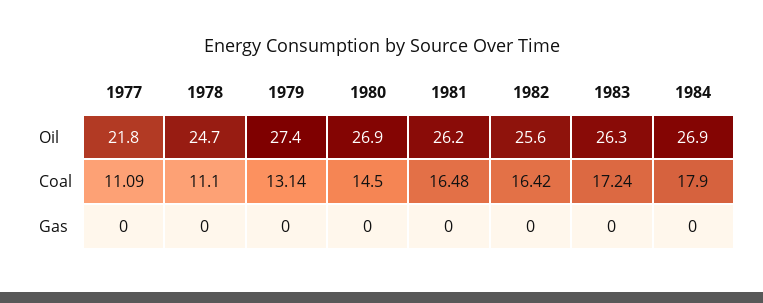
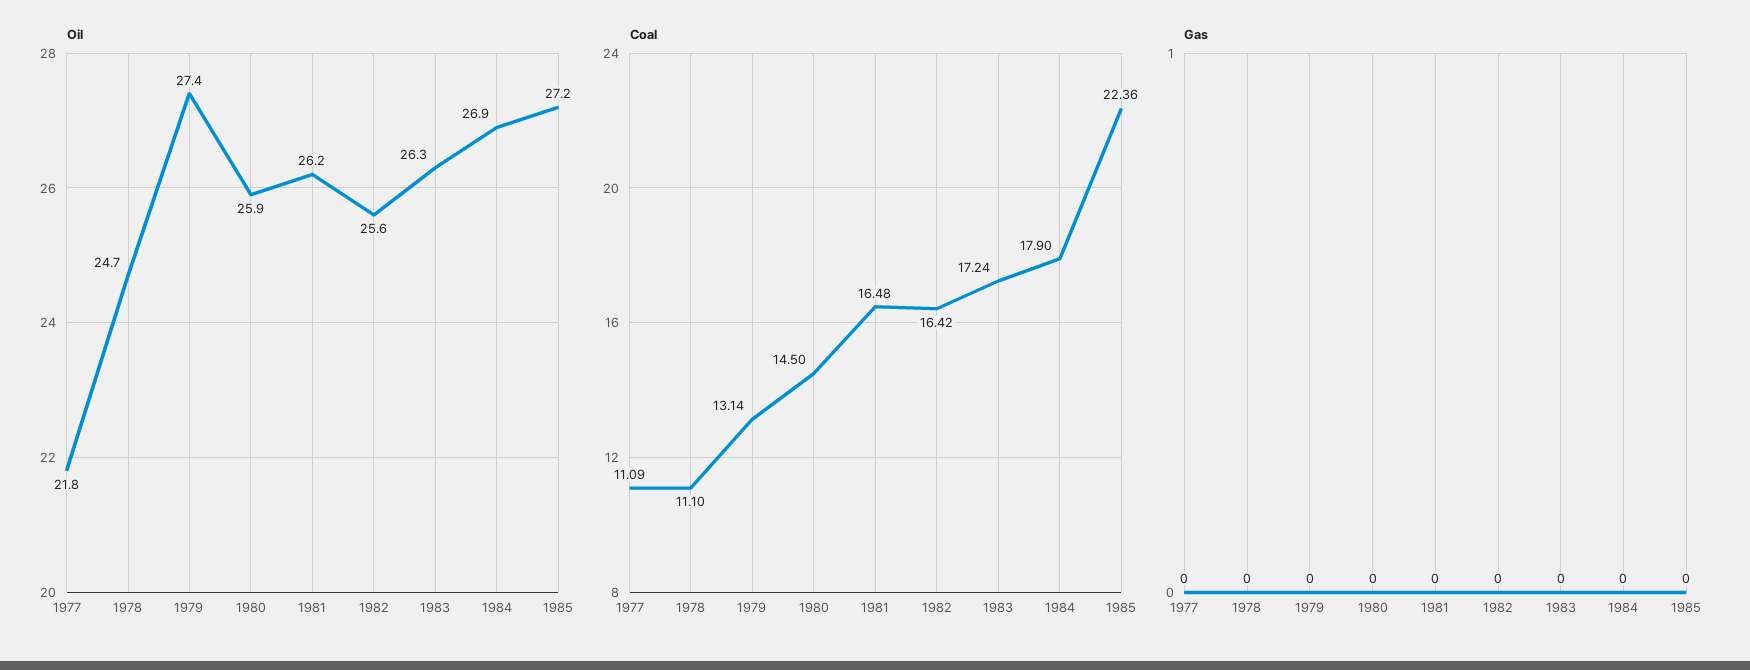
Oil, 1980: 26.9 -> 25.9
Oil, 1985: none -> 27.2
Coal, 1985: none -> 22.36
Gas, 1985: none -> 0

